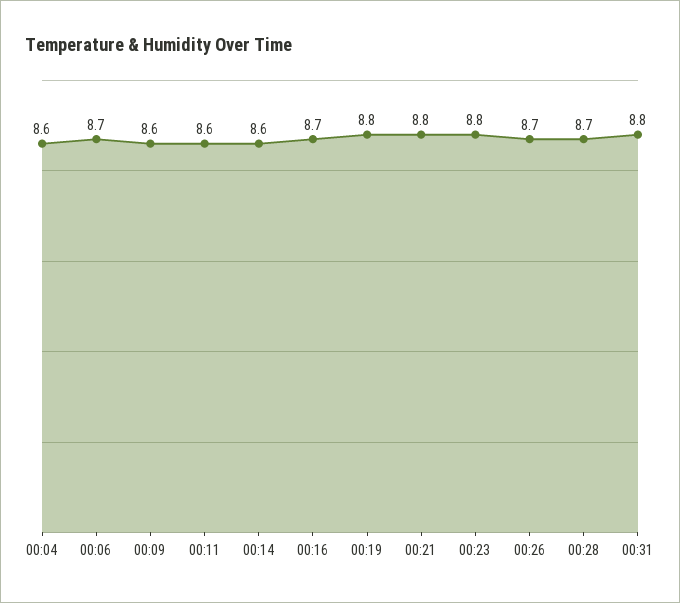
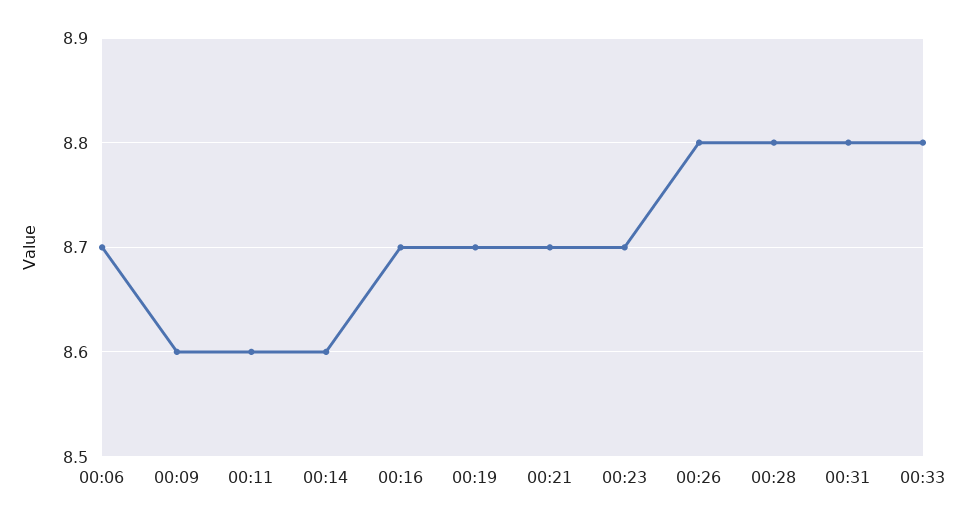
00:04: 8.6 -> none
00:19: 8.8 -> 8.7
00:21: 8.8 -> 8.7
00:23: 8.8 -> 8.7
00:26: 8.7 -> 8.8
00:28: 8.7 -> 8.8
00:33: none -> 8.8

